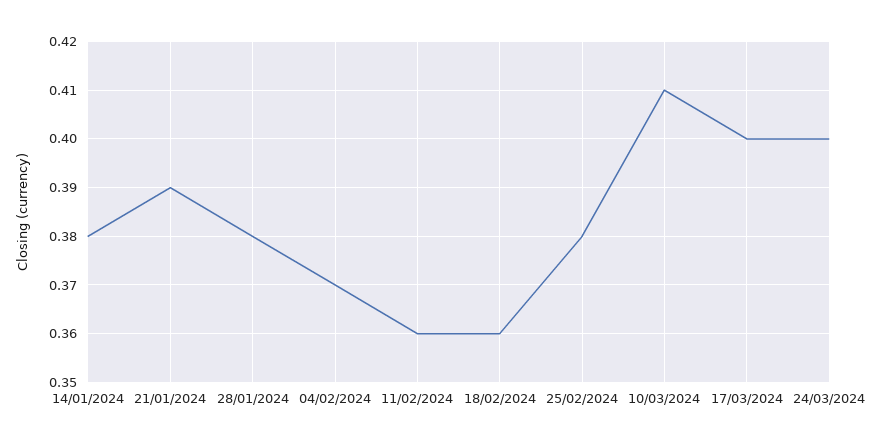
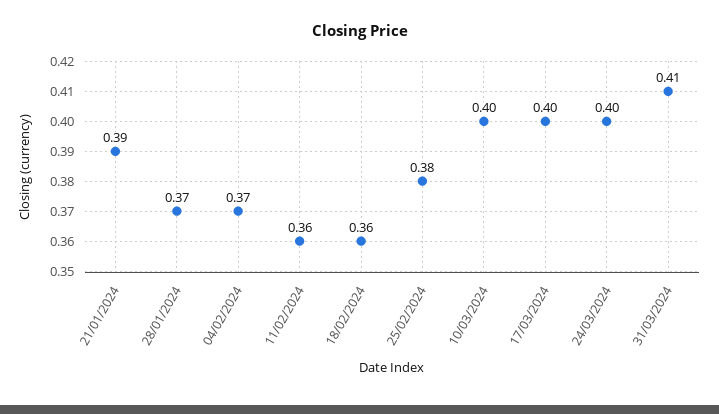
14/01/2024: 0.38 -> none
28/01/2024: 0.38 -> 0.37
10/03/2024: 0.41 -> 0.4
31/03/2024: none -> 0.41

